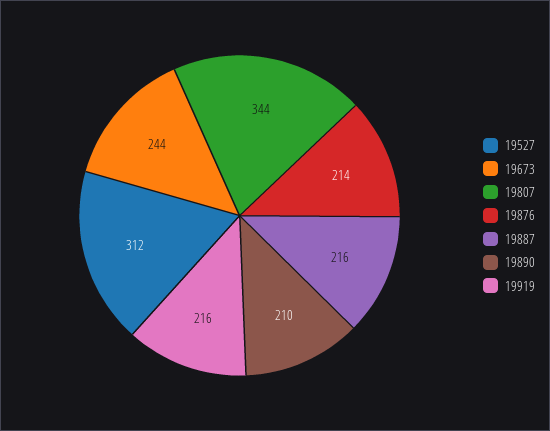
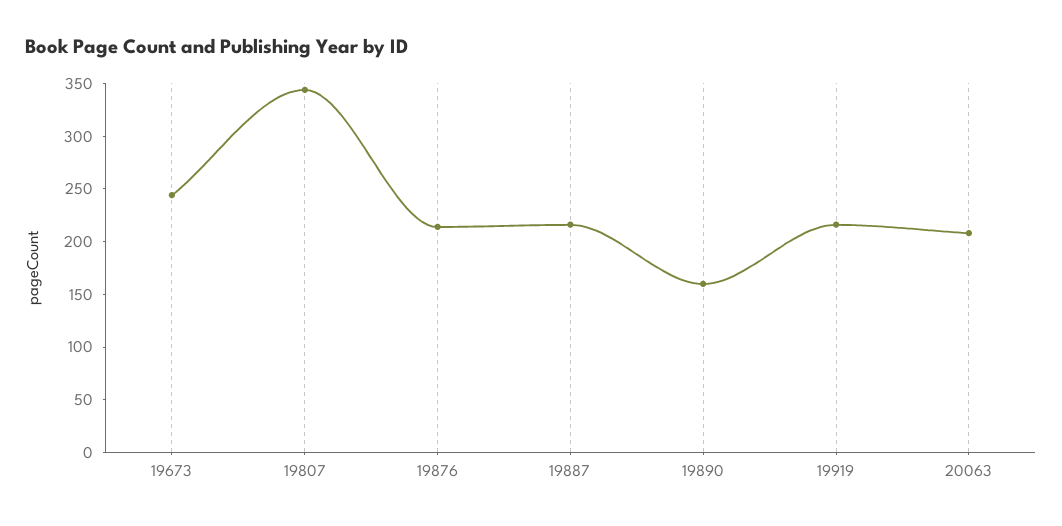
19527: 312 -> none
19890: 210 -> 160
20063: none -> 210

